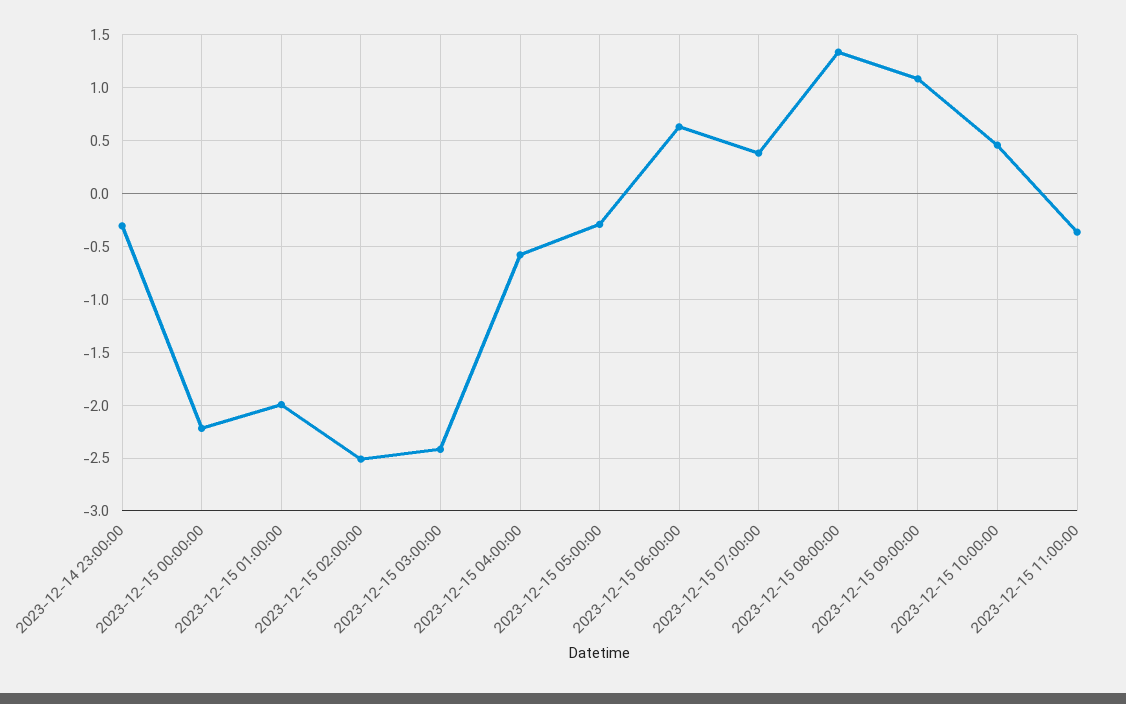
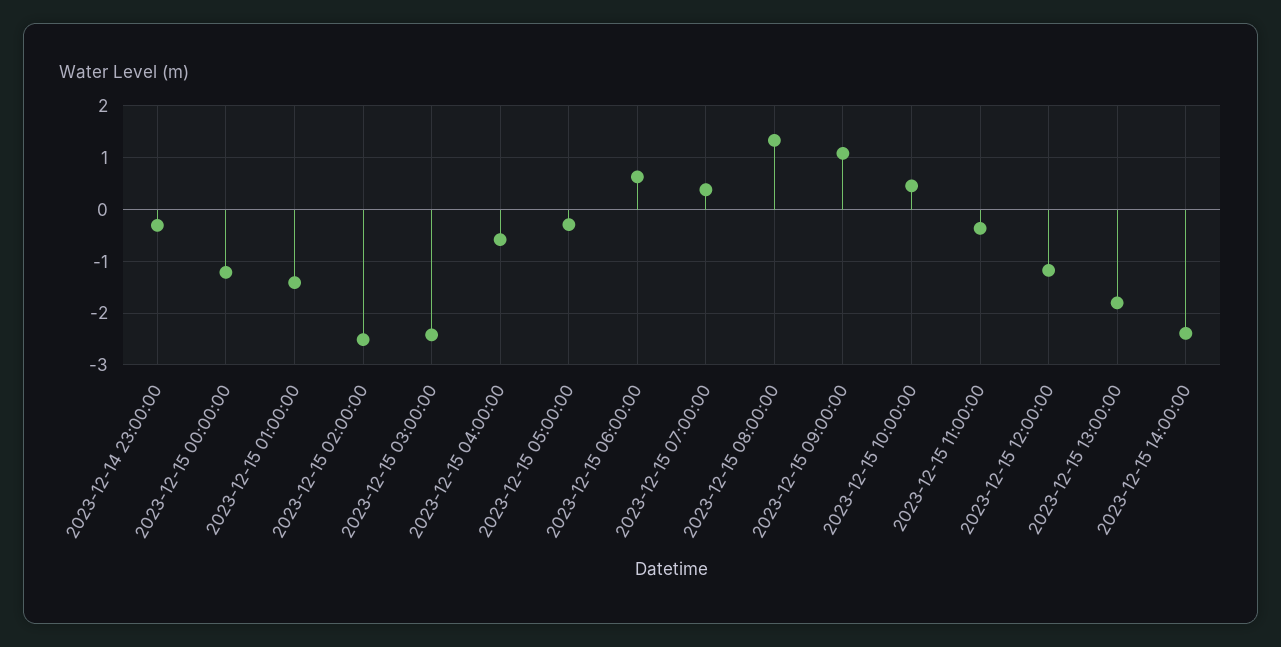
2023-12-15 00:00:00: -2.2 -> -1.2
2023-12-15 01:00:00: -2 -> -1.4
2023-12-15 12:00:00: none -> -1.2
2023-12-15 13:00:00: none -> -1.8
2023-12-15 14:00:00: none -> -2.4

